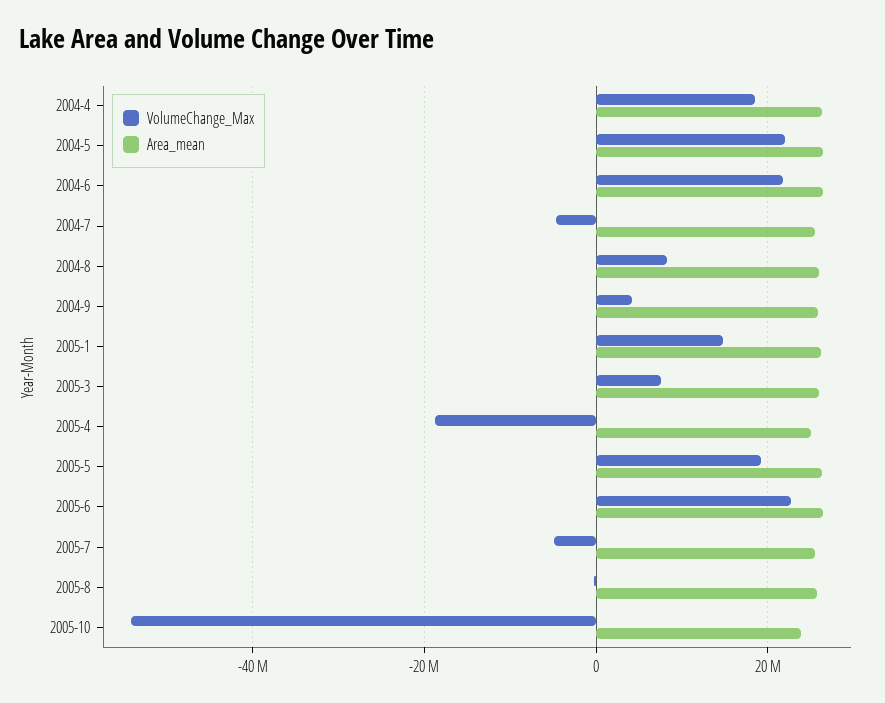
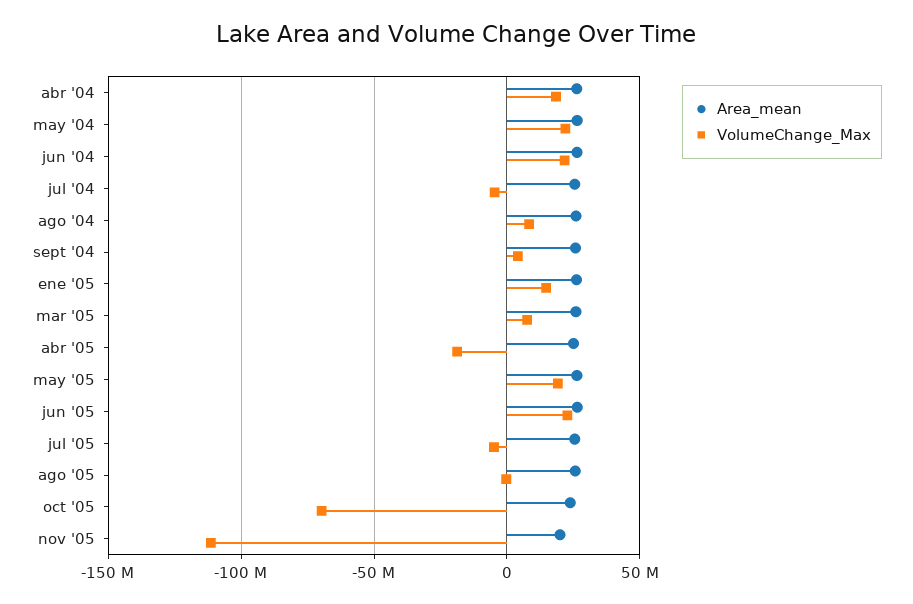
VolumeChange_Max, 2005-10: -54000000 -> -70000000
Area_mean, nov '05: none -> 20000000
VolumeChange_Max, nov '05: none -> -110000000

